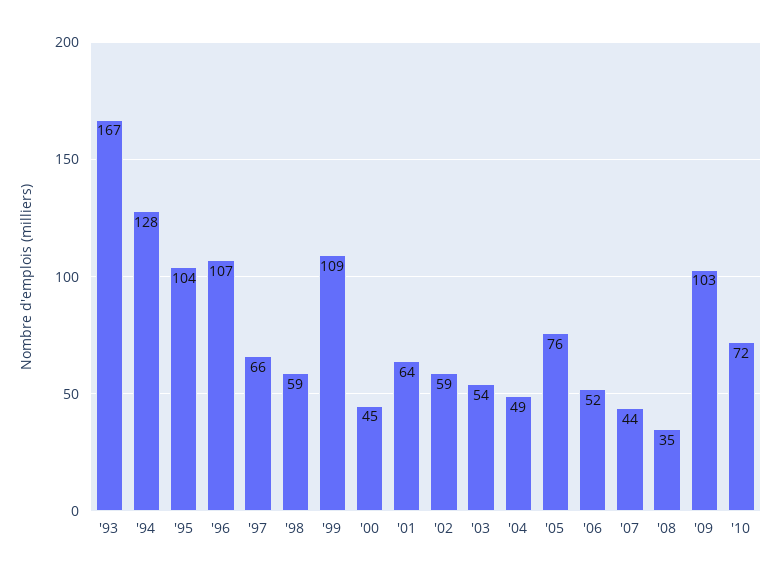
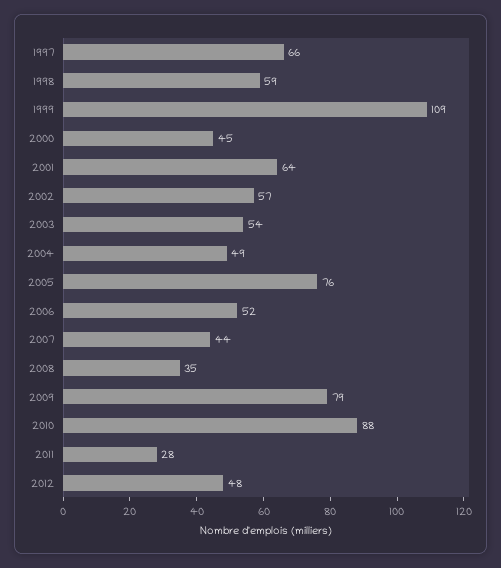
'93: 167 -> none
'94: 128 -> none
'95: 104 -> none
'96: 107 -> none
'02: 59 -> 57
'09: 103 -> 79
'10: 72 -> 88
2011: none -> 28
2012: none -> 48

